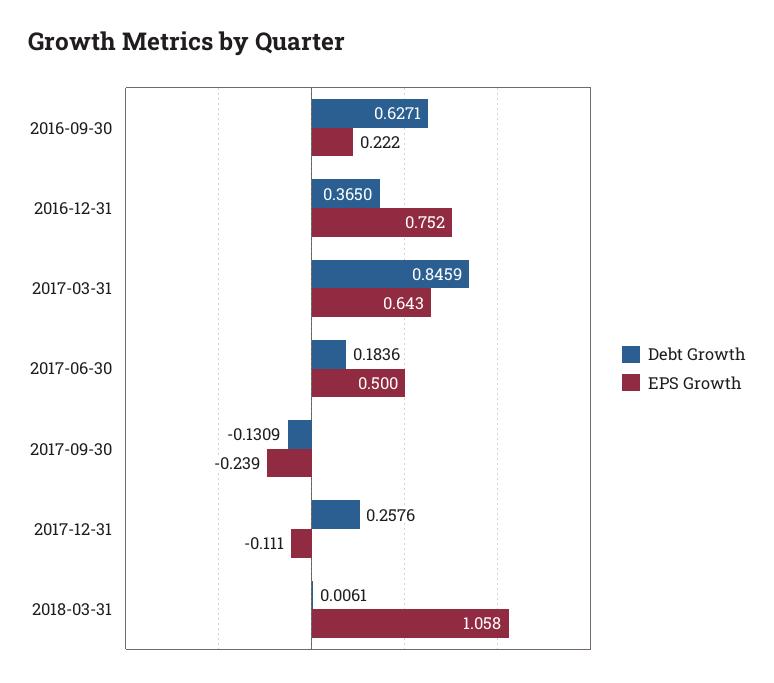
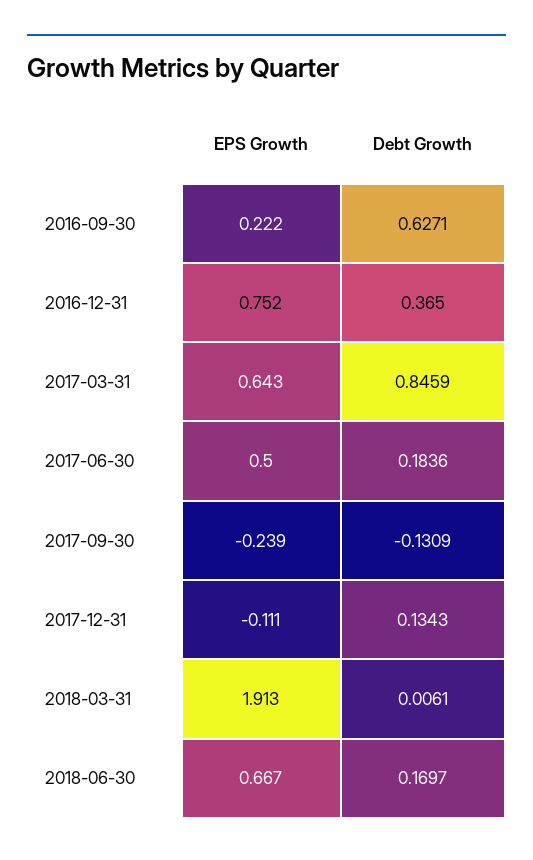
Debt Growth, 2017-12-31: 0.2576 -> 0.1343
EPS Growth, 2018-03-31: 1.058 -> 1.913
EPS Growth, 2018-06-30: none -> 0.667
Debt Growth, 2018-06-30: none -> 0.1697

